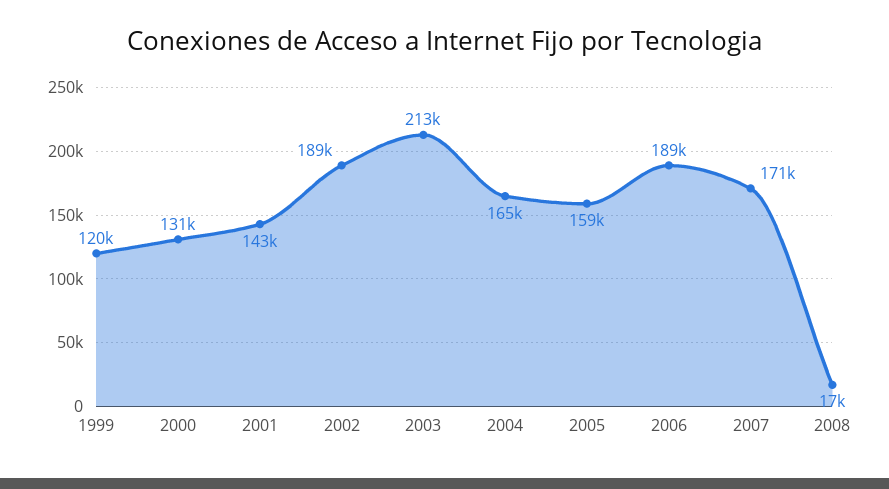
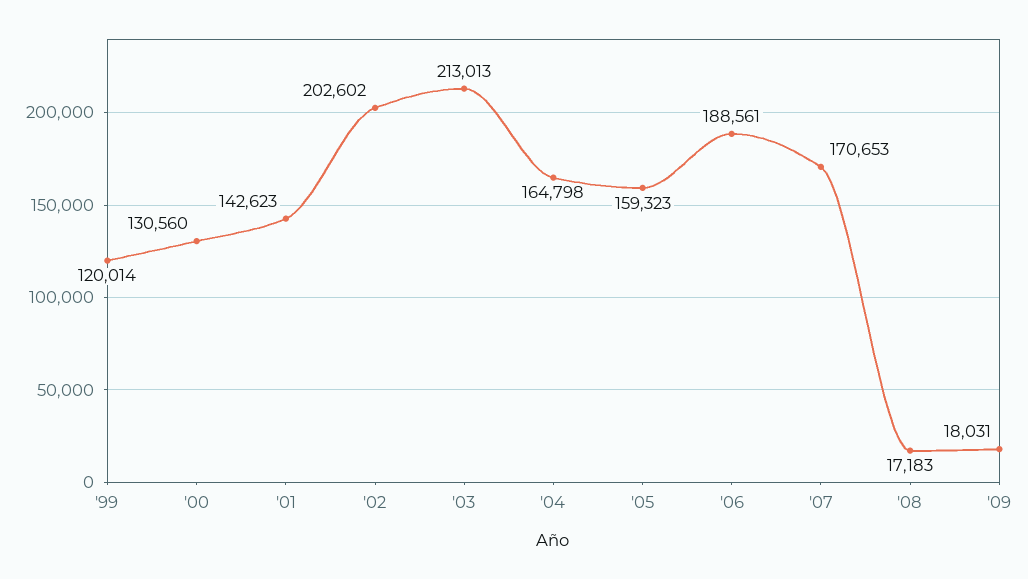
2002: 189000 -> 202602
'09: none -> 18031

